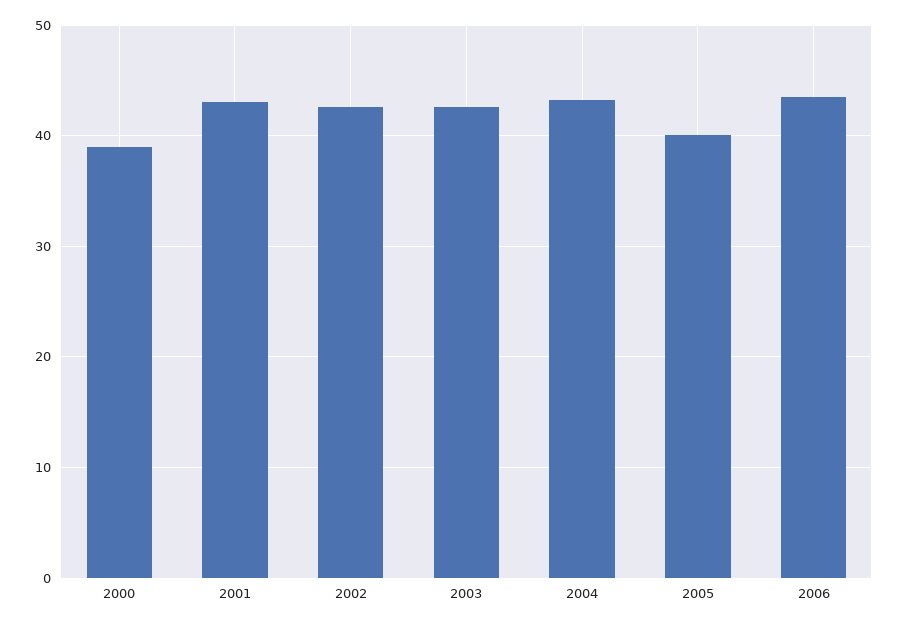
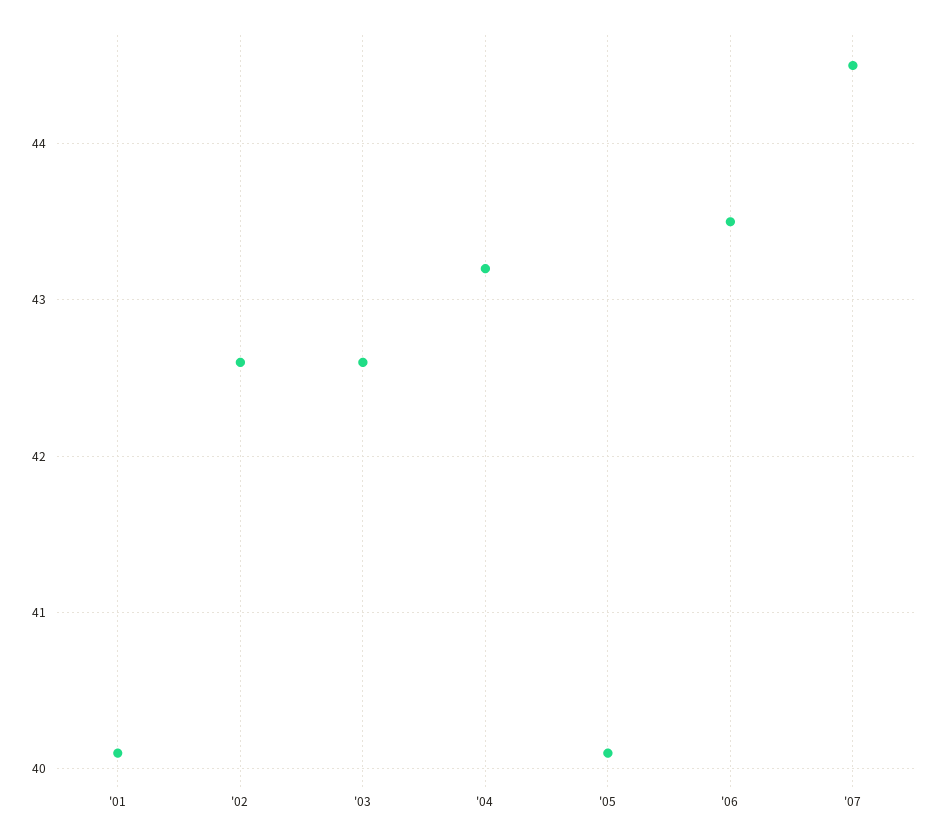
2000: 39 -> none
2001: 43 -> 40.1
'07: none -> 44.5

